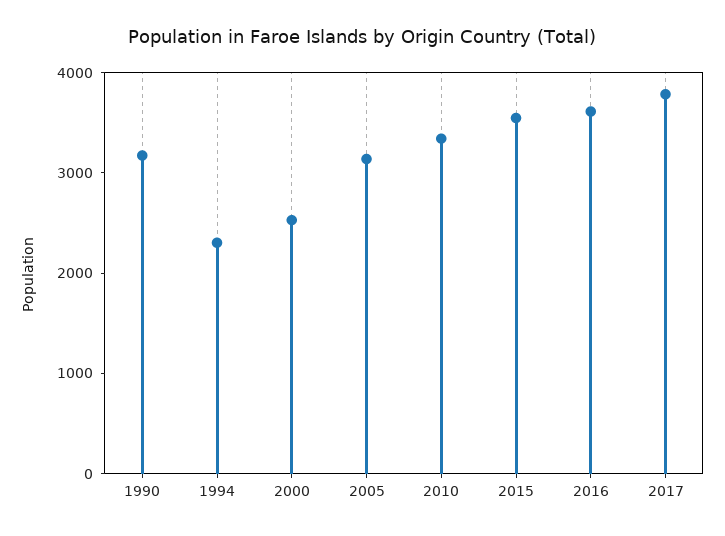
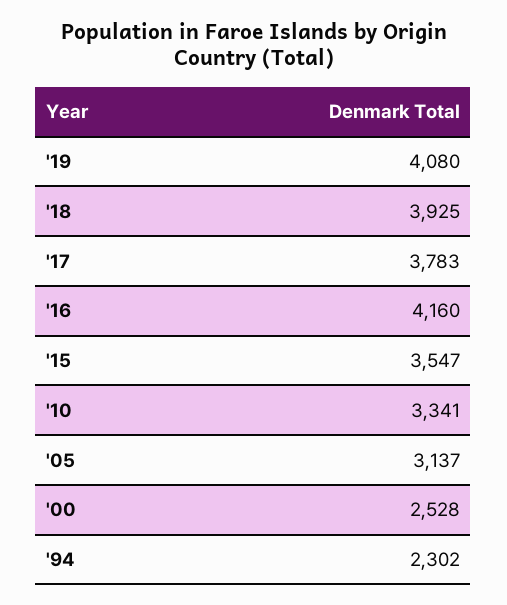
1990: 3200 -> none
2016: 3600 -> 4160
'19: none -> 4080
'18: none -> 3925

